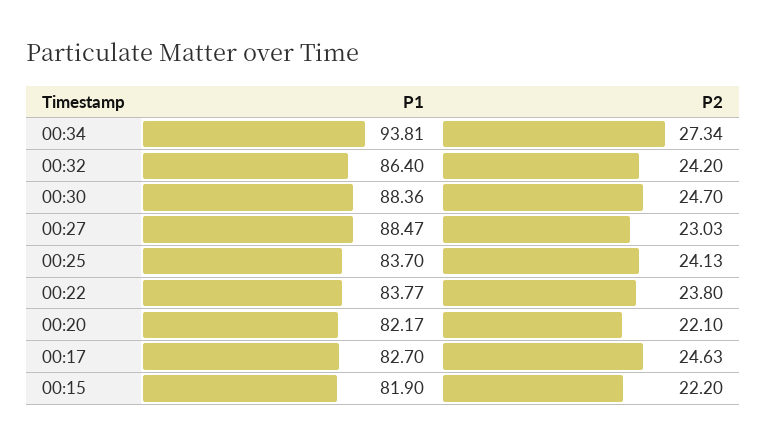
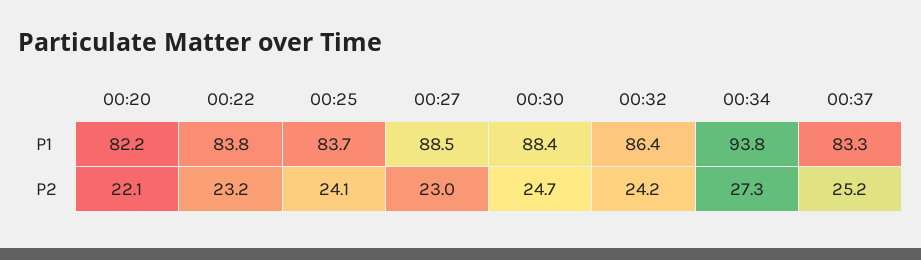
P2, 00:22: 23.8 -> 23.2
P1, 00:17: 82.7 -> none
P2, 00:17: 24.63 -> none
P1, 00:15: 81.9 -> none
P2, 00:15: 22.2 -> none
P1, 00:37: none -> 83.3
P2, 00:37: none -> 25.2

